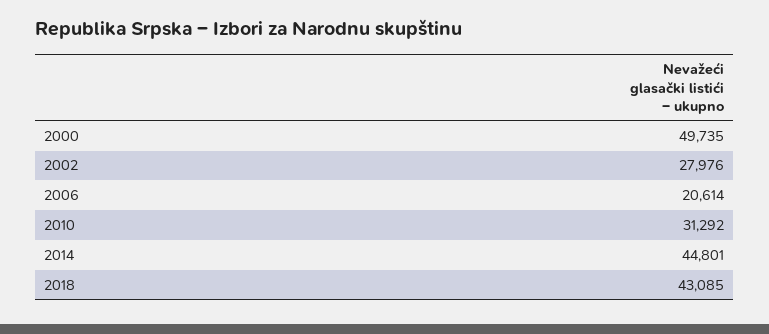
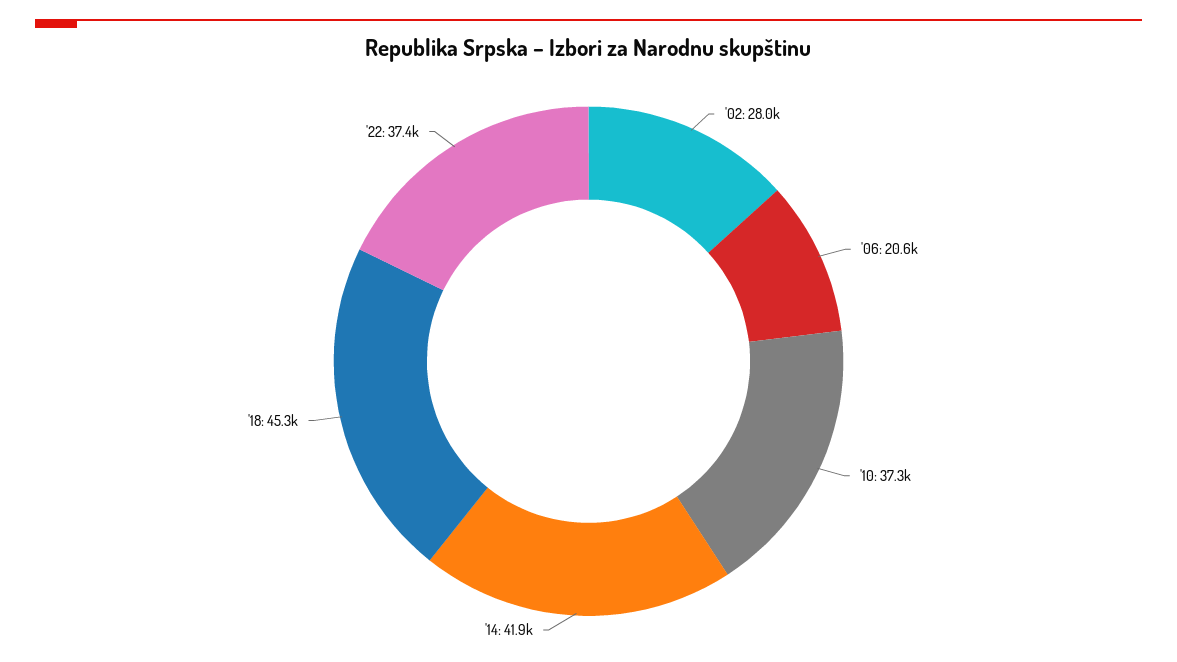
2000: 49735 -> none
2010: 31292 -> 37300
2014: 44801 -> 41900
2018: 43085 -> 45300
'22: none -> 37400

